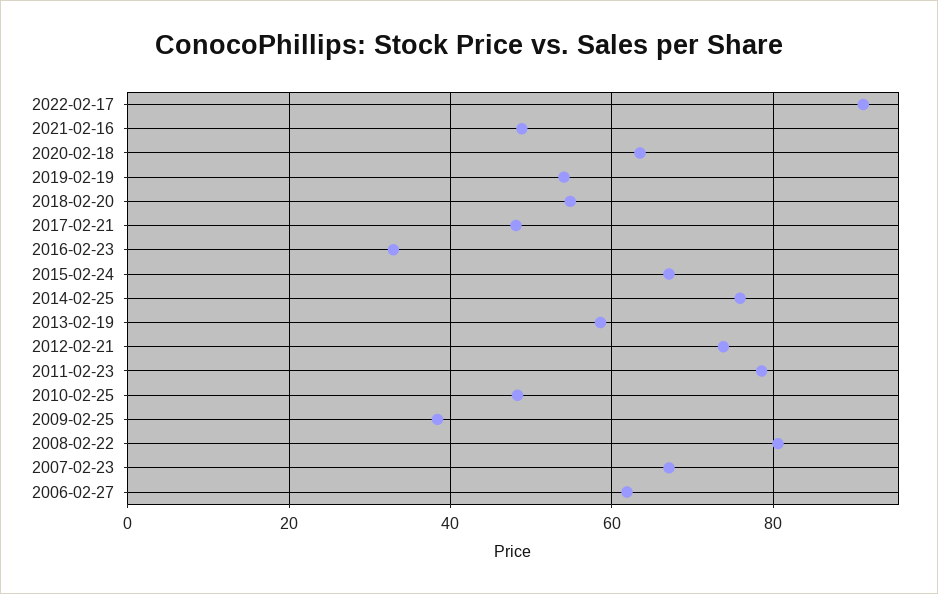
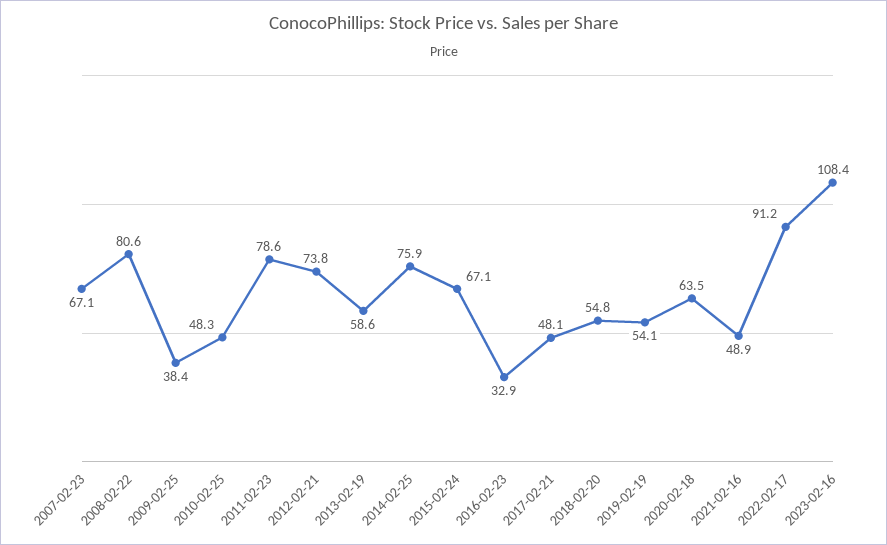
2006-02-27: 62 -> none
2023-02-16: none -> 108.4

